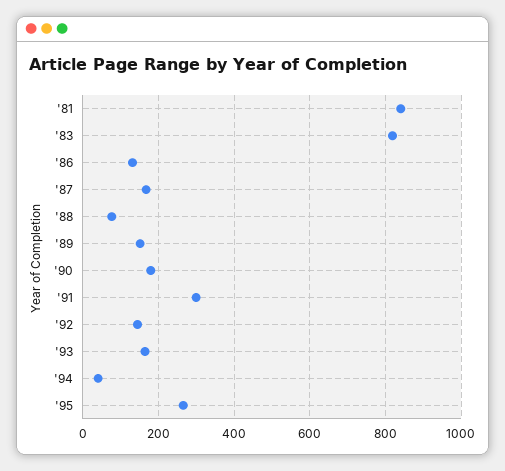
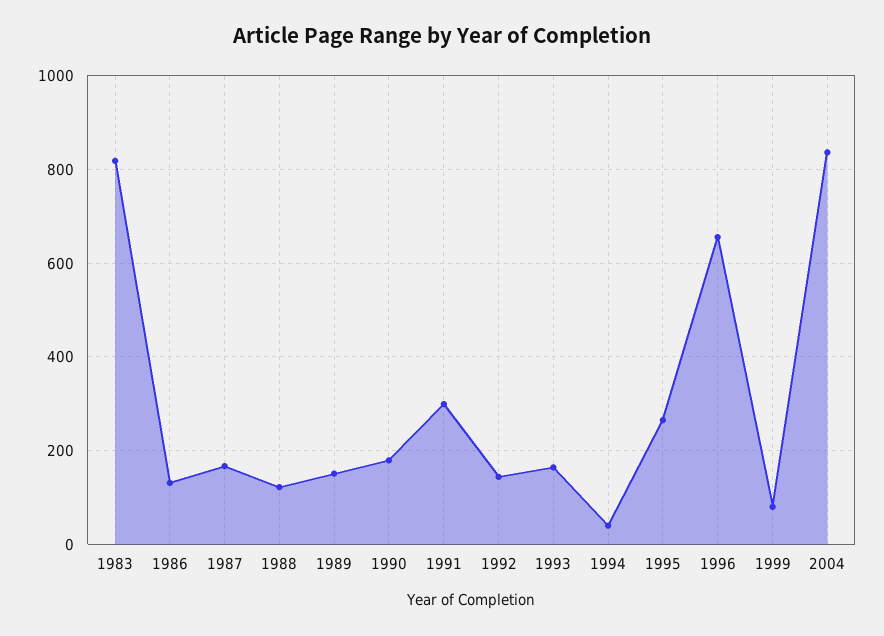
'81: 840 -> none
'88: 80 -> 120
1996: none -> 660
1999: none -> 80
2004: none -> 840

